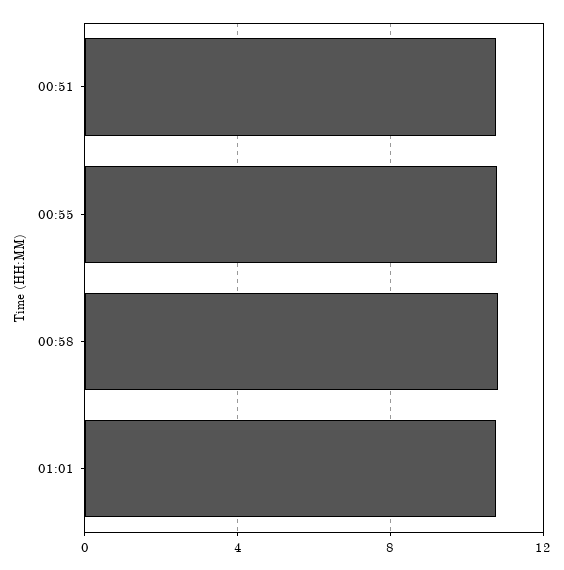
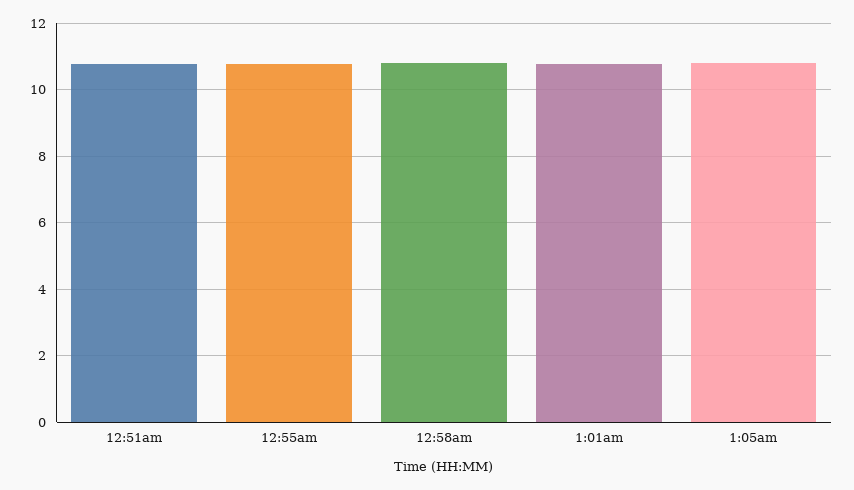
1:05am: none -> 10.8

